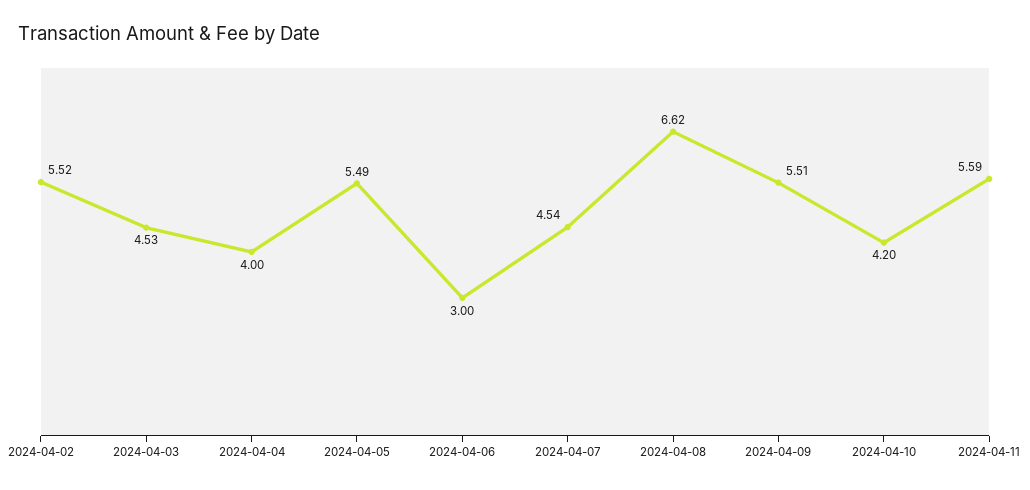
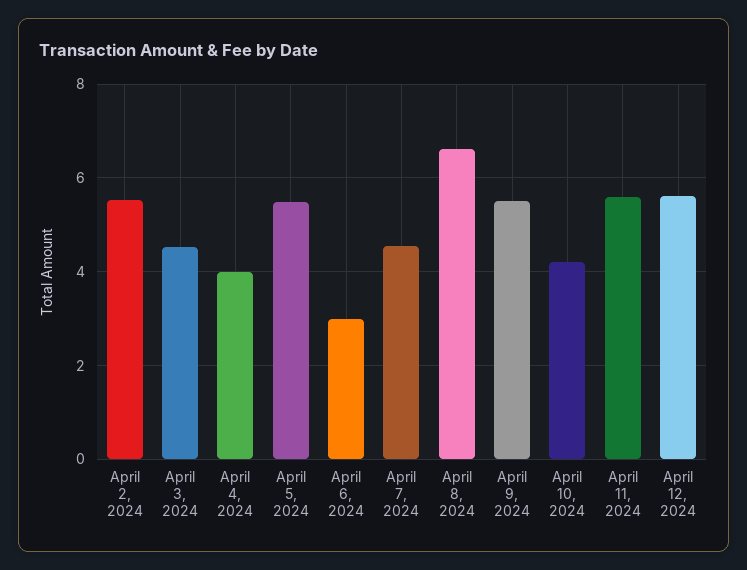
April 12, 2024: none -> 5.6

